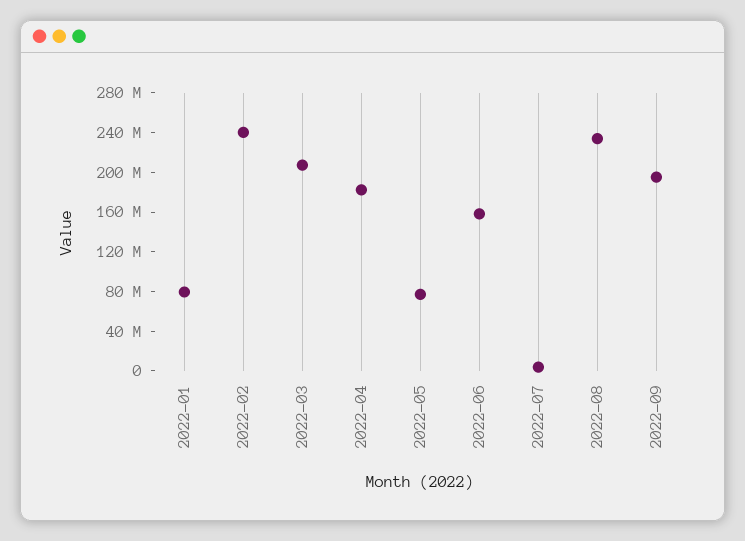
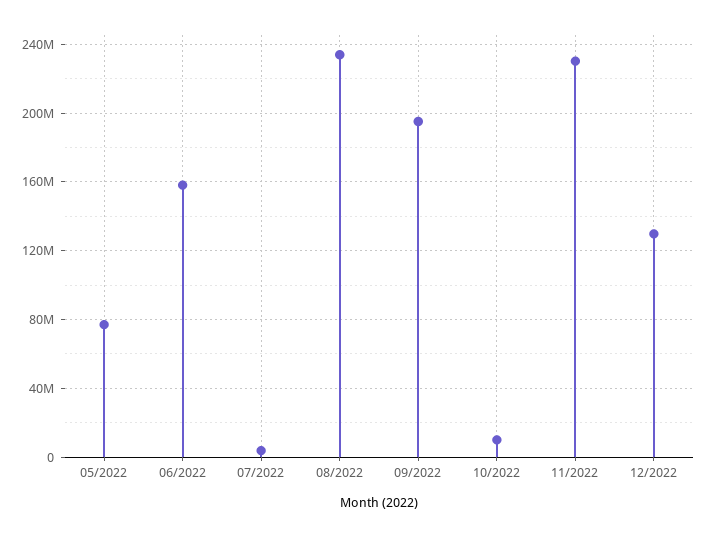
2022-01: 80000000 -> none
2022-02: 240000000 -> none
2022-03: 210000000 -> none
2022-04: 180000000 -> none
10/2022: none -> 10000000
11/2022: none -> 230000000
12/2022: none -> 130000000

